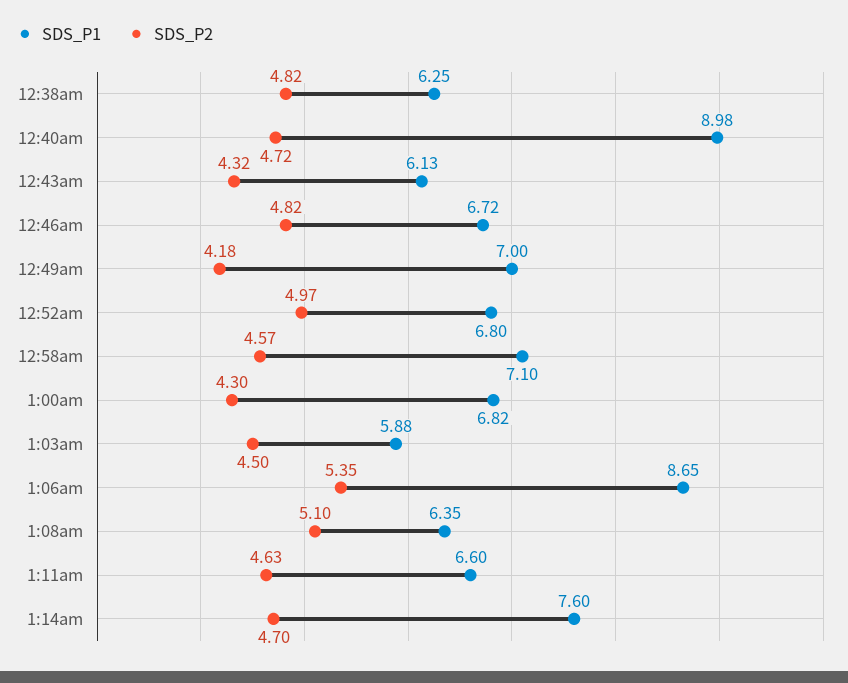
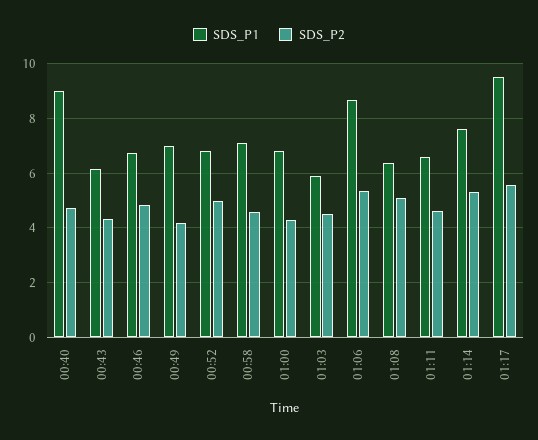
SDS_P1, 12:38am: 6.25 -> none
SDS_P2, 12:38am: 4.82 -> none
SDS_P2, 1:14am: 4.7 -> 5.25
SDS_P1, 01:17: none -> 9.5
SDS_P2, 01:17: none -> 5.5

